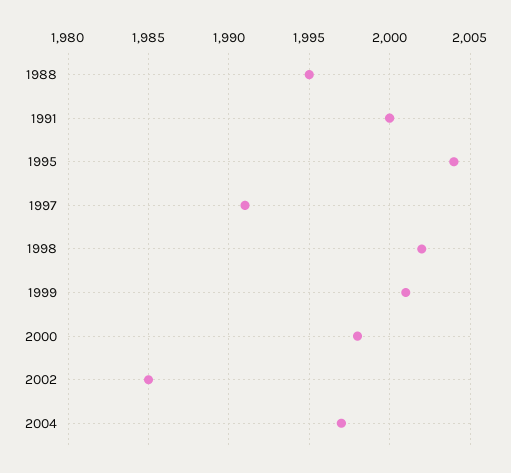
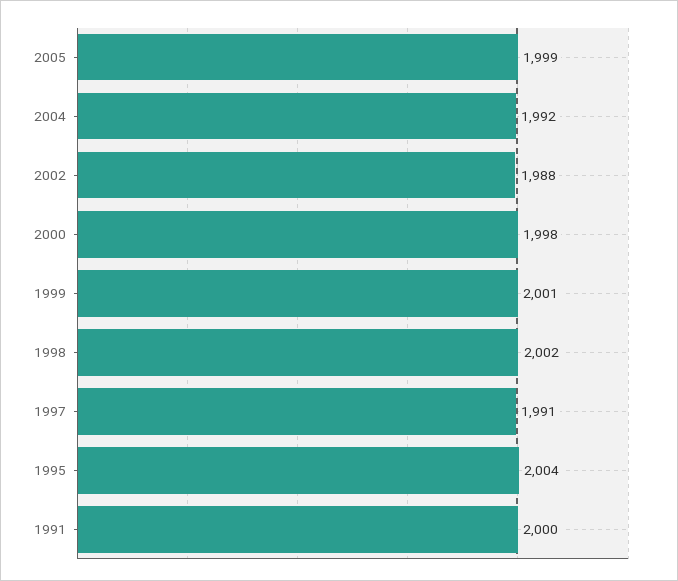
1988: 1995 -> none
2002: 1985 -> 1988
2004: 1997 -> 1992
2005: none -> 1999

